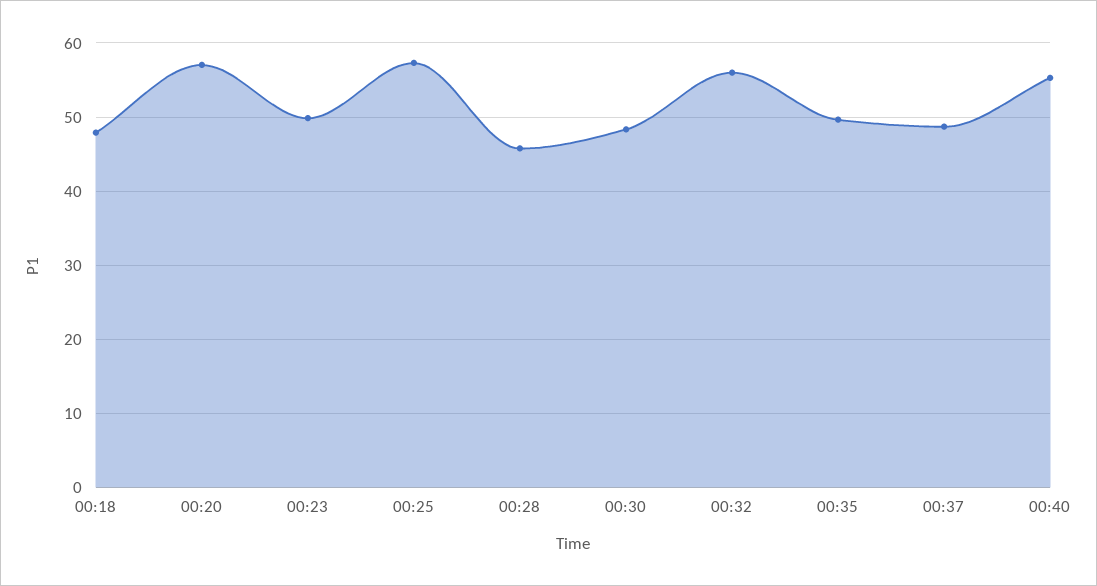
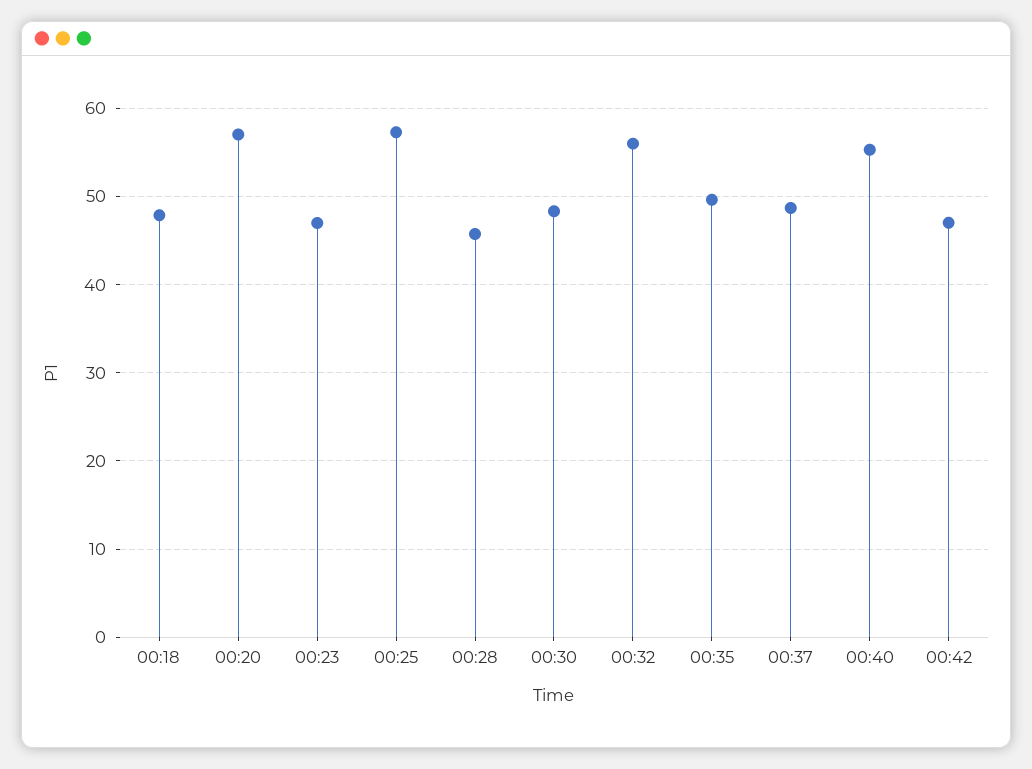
00:23: 50 -> 47
00:42: none -> 47

